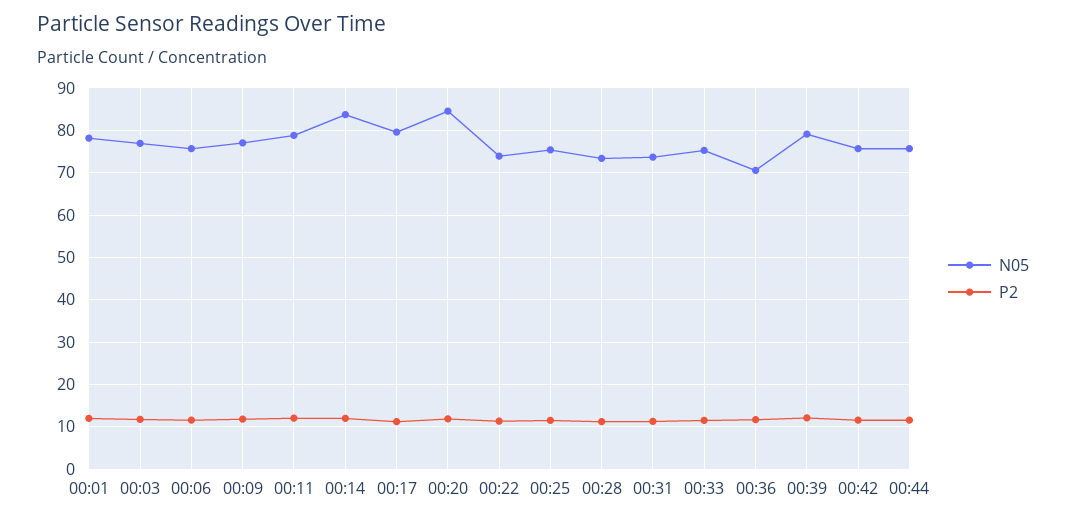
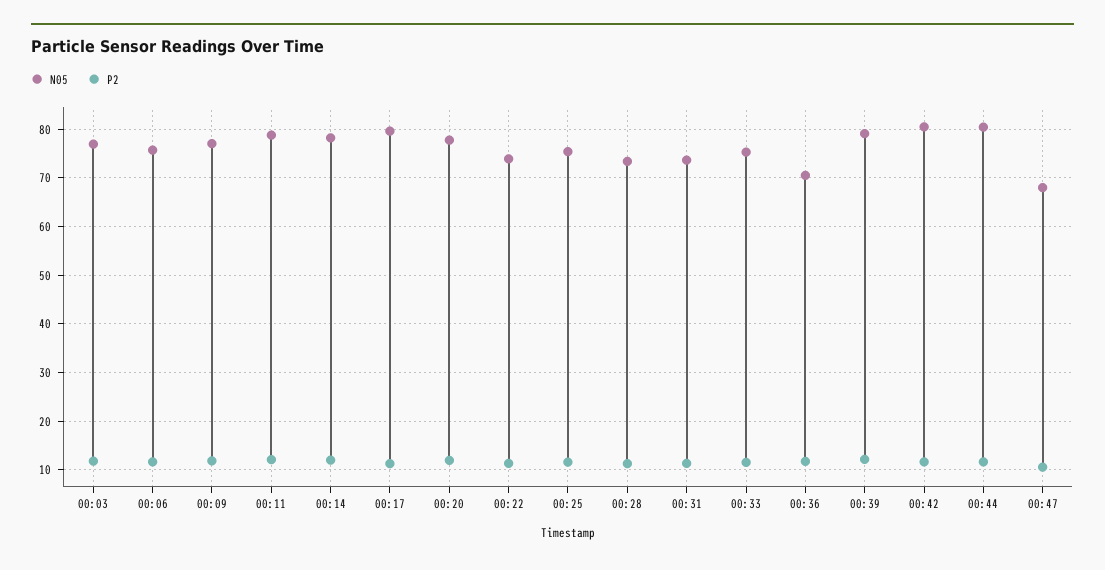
N05, 00:01: 78 -> none
P2, 00:01: 12 -> none
N05, 00:14: 84 -> 78
N05, 00:20: 84 -> 78
N05, 00:42: 76 -> 80
N05, 00:44: 76 -> 80
N05, 00:47: none -> 68
P2, 00:47: none -> 10

